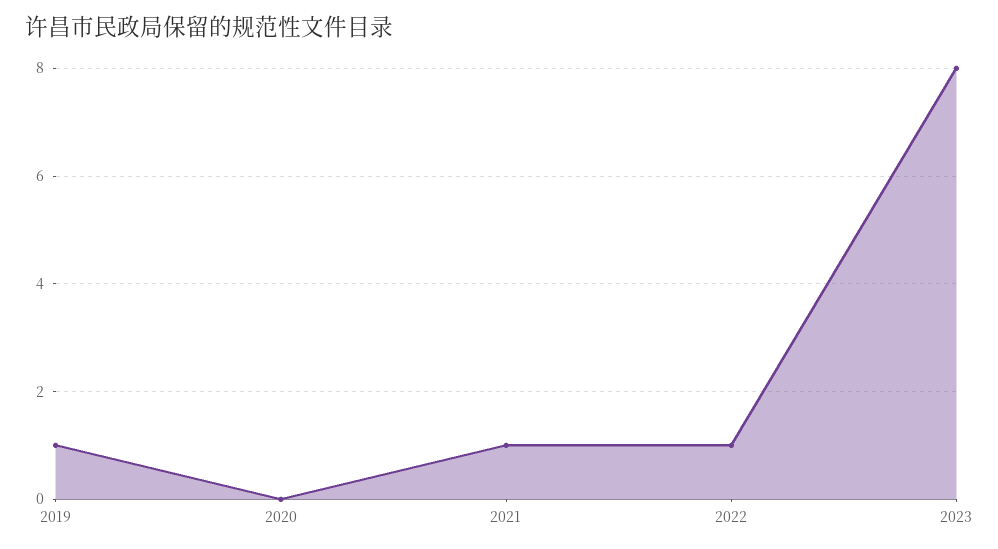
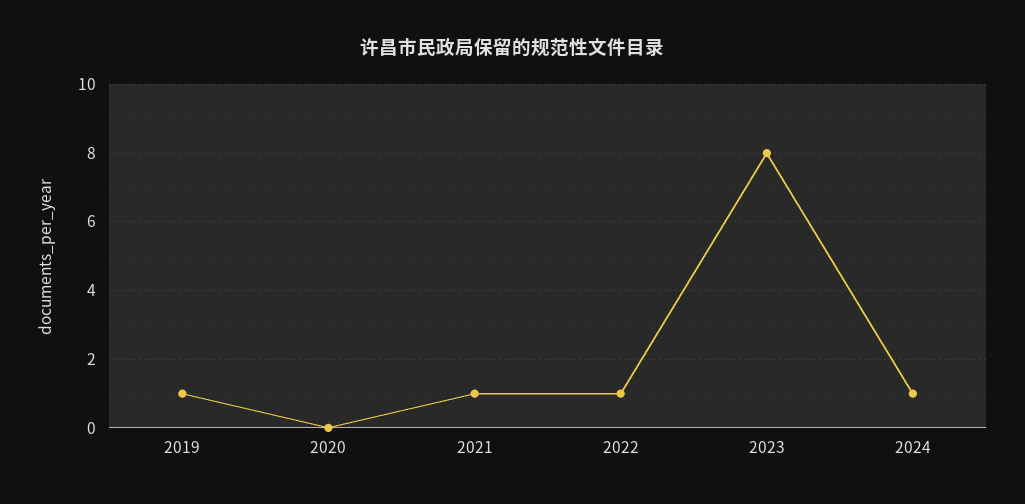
2024: none -> 1

